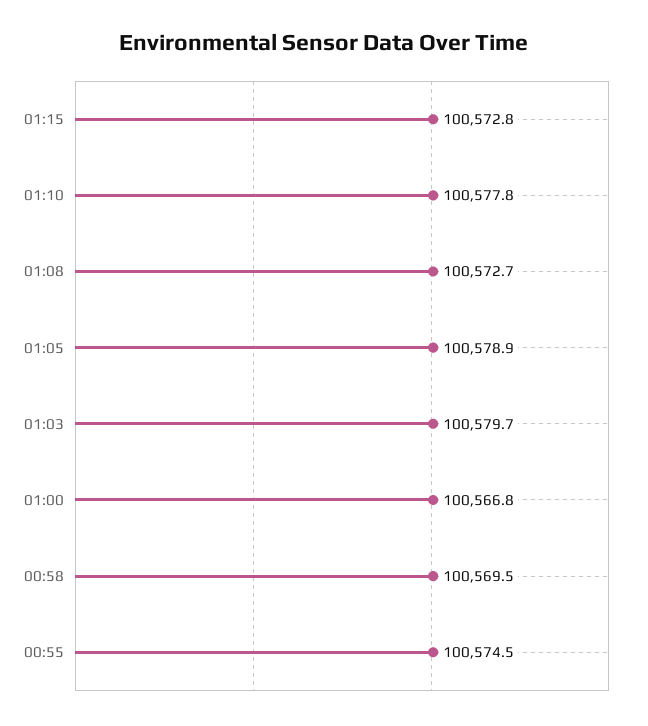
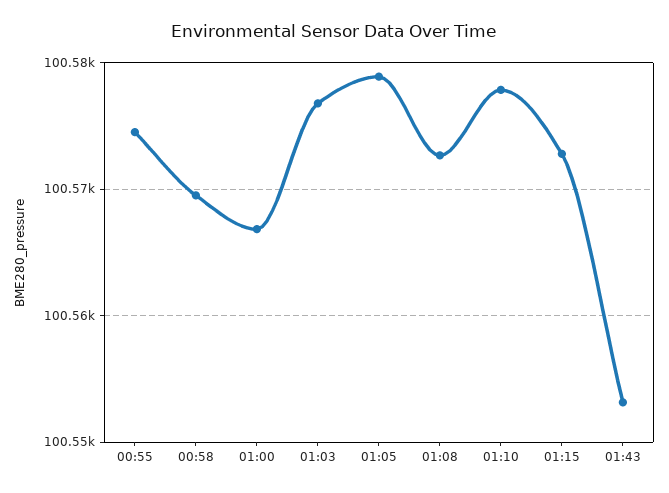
01:03: 100579.7 -> 100577
01:43: none -> 100553

